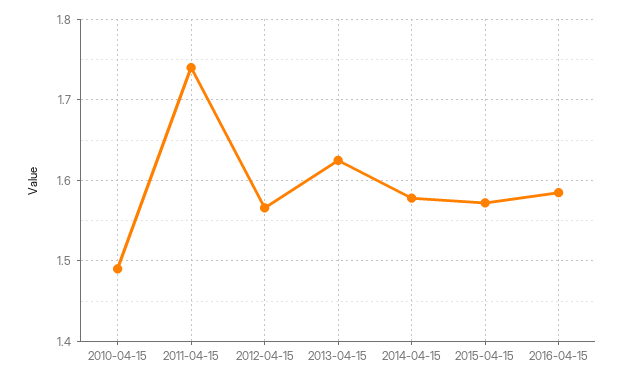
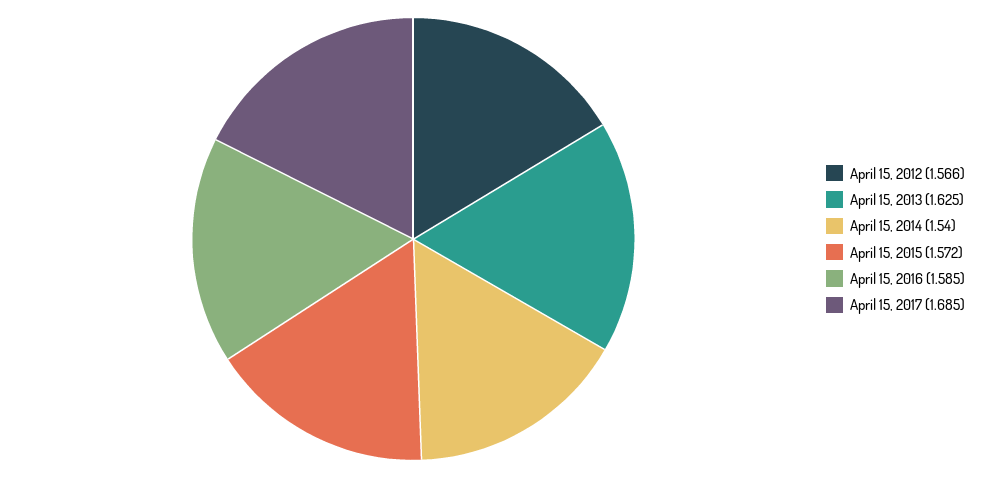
2010-04-15: 1.49 -> none
2011-04-15: 1.74 -> none
2014-04-15: 1.58 -> 1.54
April 15, 2017: none -> 1.685

